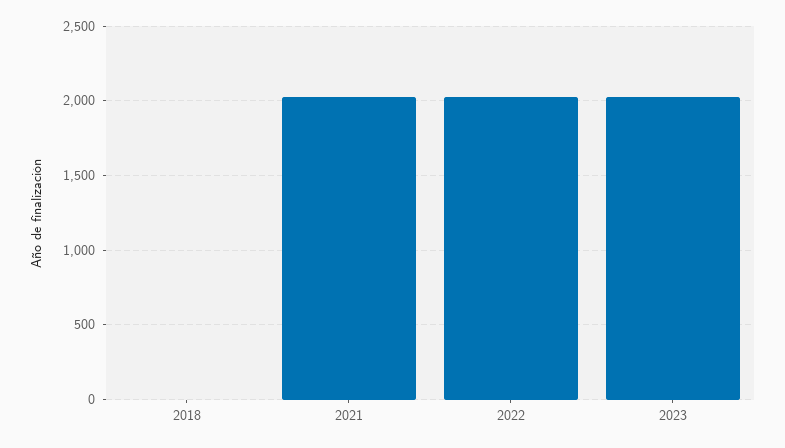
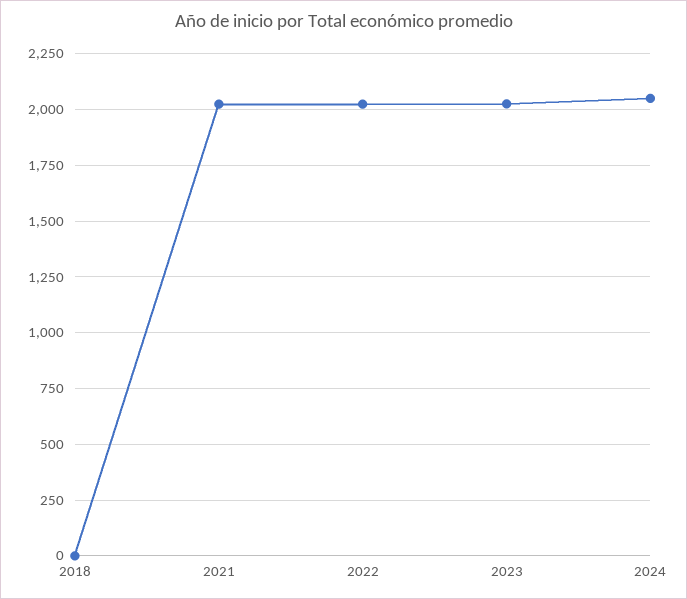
2024: none -> 2050

